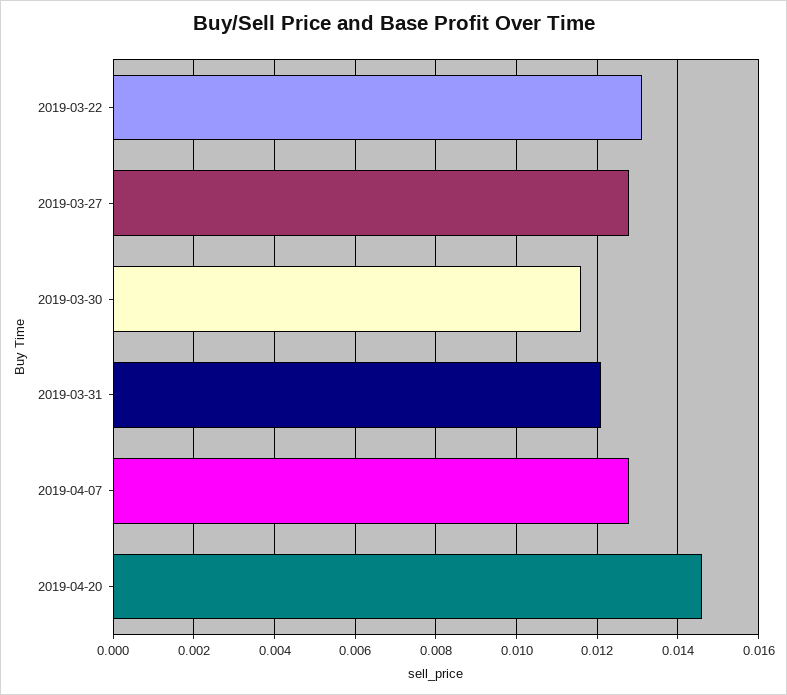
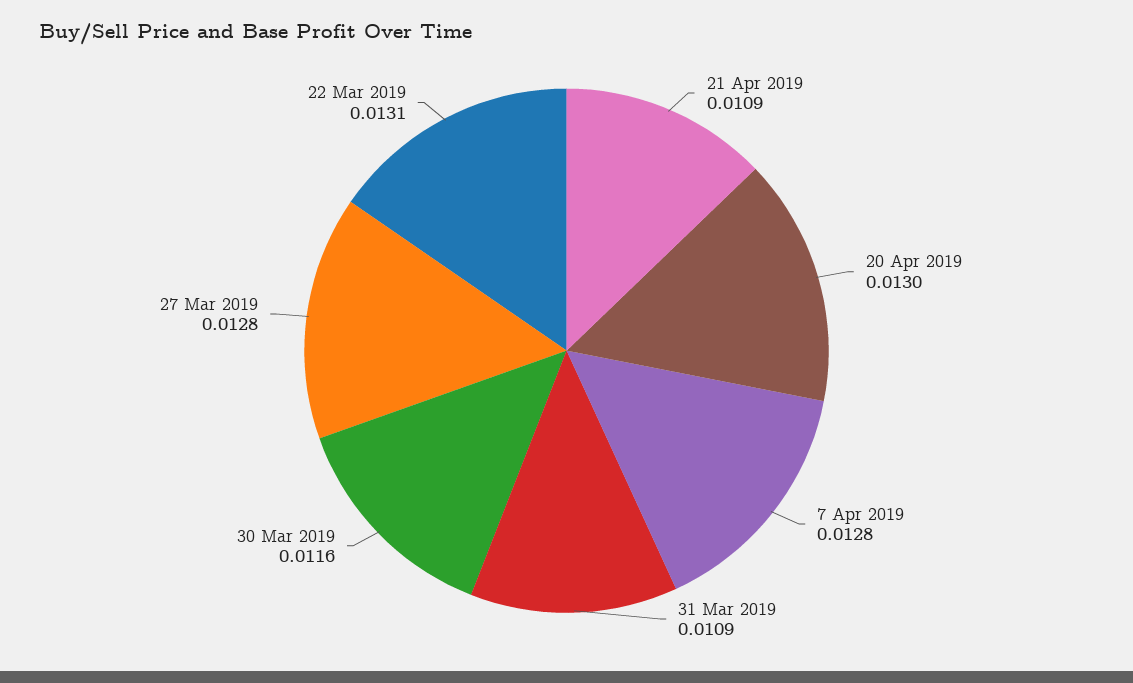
2019-03-31: 0.012 -> 0.0109
2019-04-20: 0.0145 -> 0.013
21 Apr 2019: none -> 0.0109

